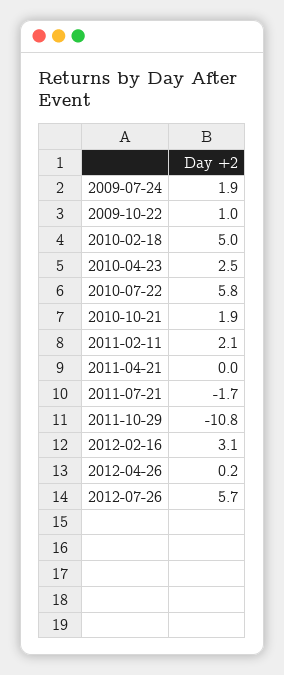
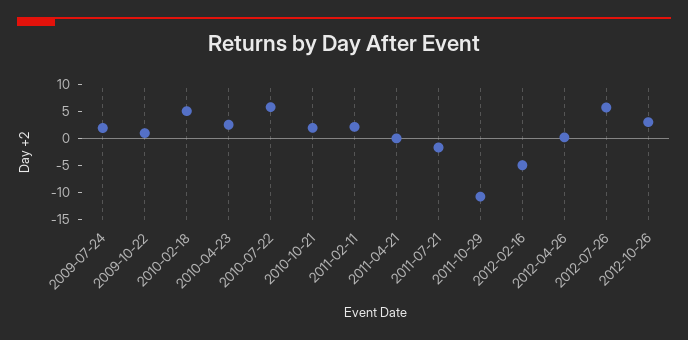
2012-02-16: 3.1 -> -5
2012-10-26: none -> 2.5

